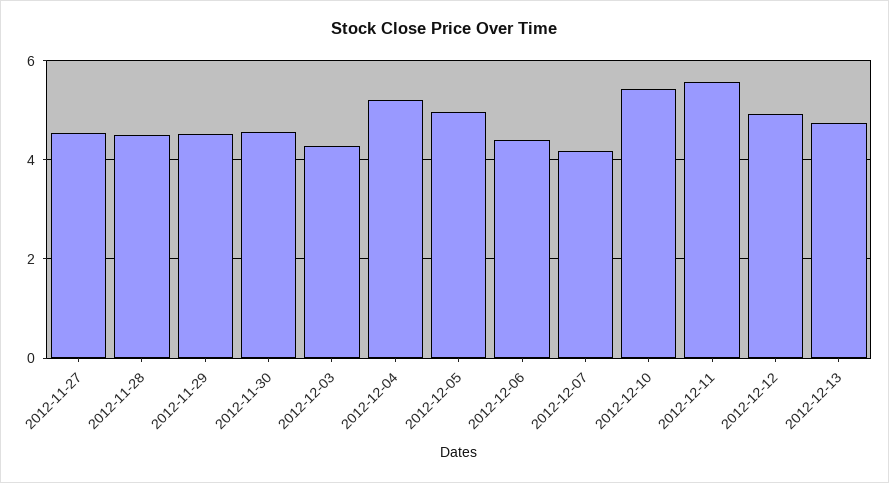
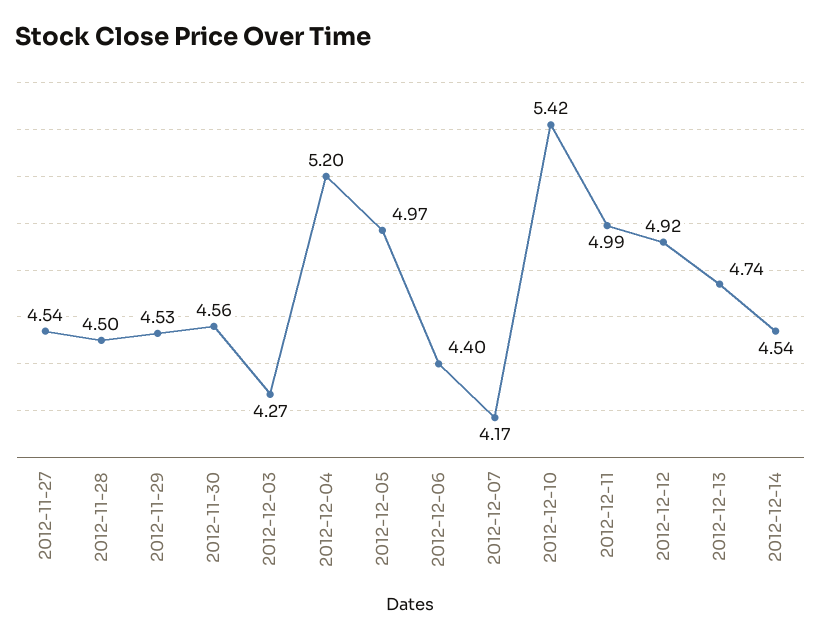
2012-12-11: 5.6 -> 4.99
2012-12-14: none -> 4.54

